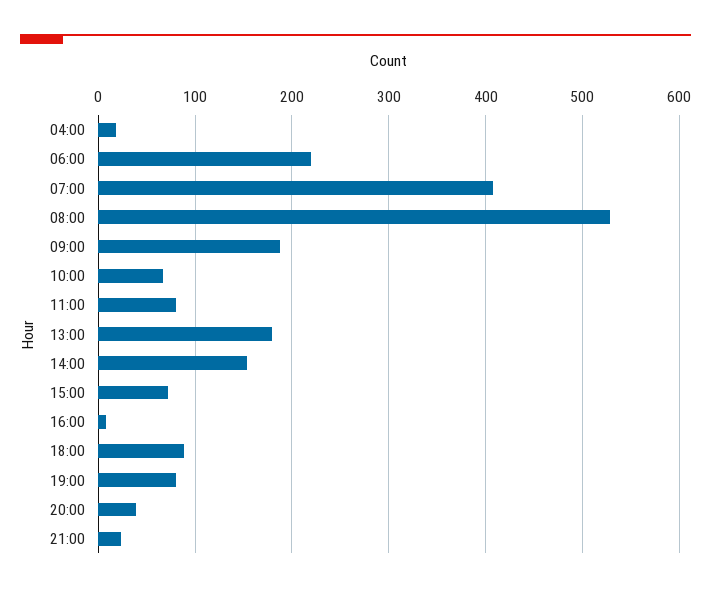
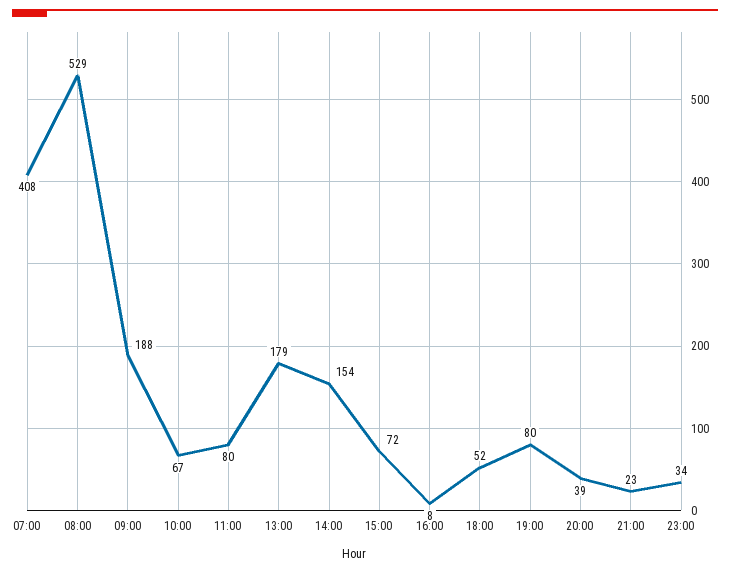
04:00: 20 -> none
06:00: 220 -> none
18:00: 90 -> 52
23:00: none -> 34

